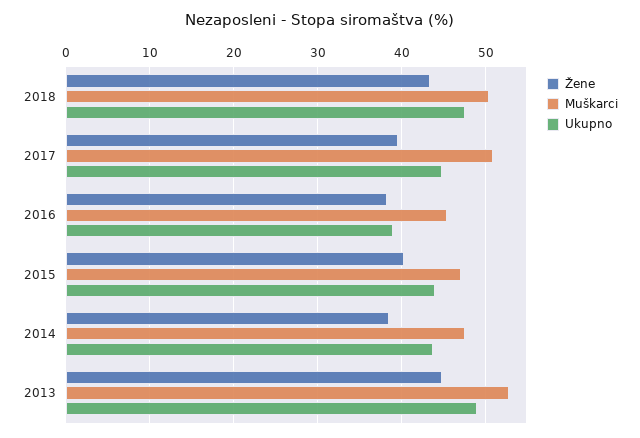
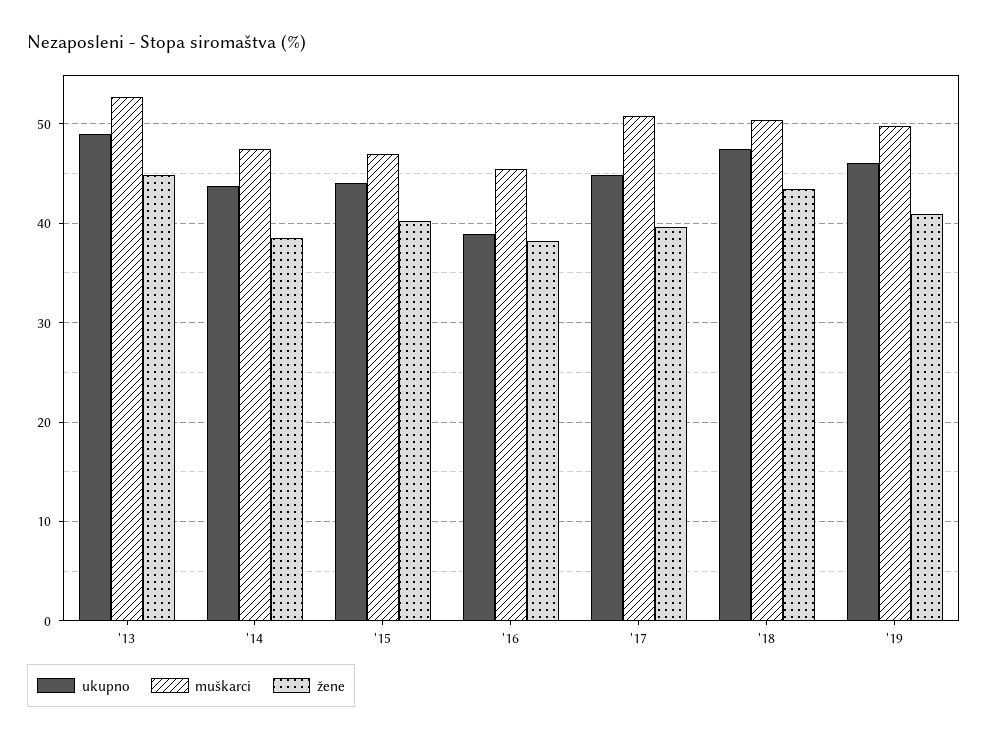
Ukupno, '19: none -> 46
Muškarci, '19: none -> 50
Žene, '19: none -> 41

